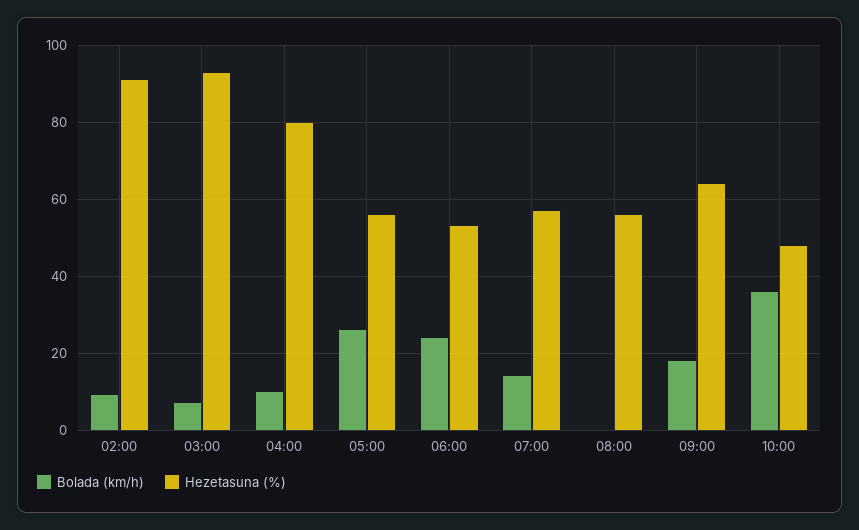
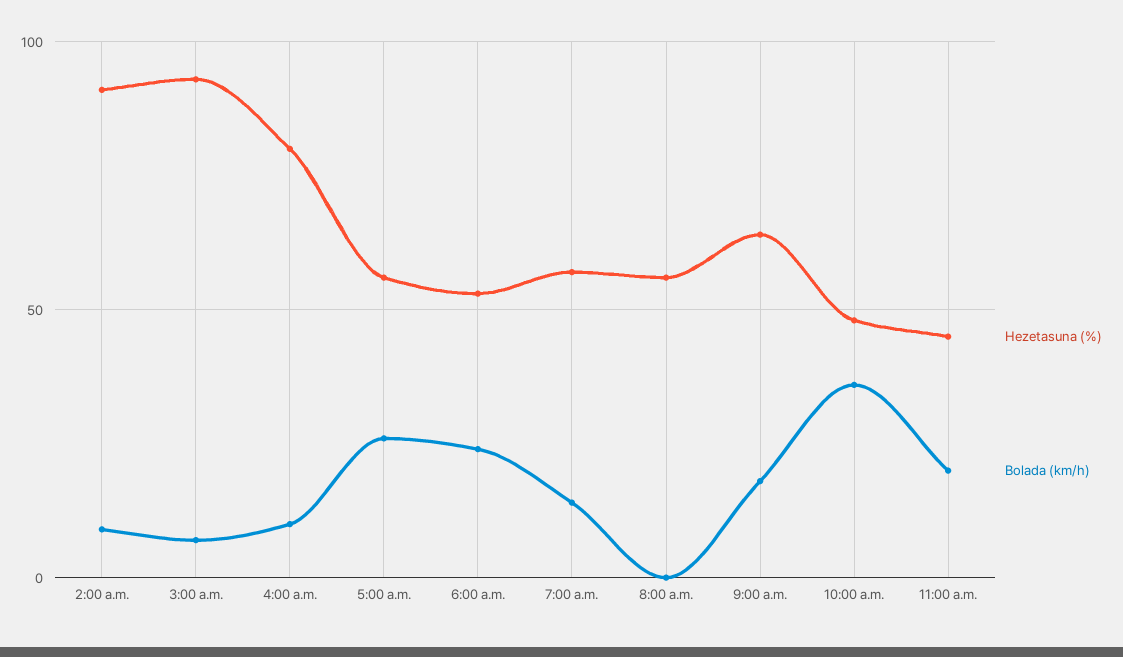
Hezetasuna (%), 11:00 a.m.: none -> 45
Bolada (km/h), 11:00 a.m.: none -> 20

